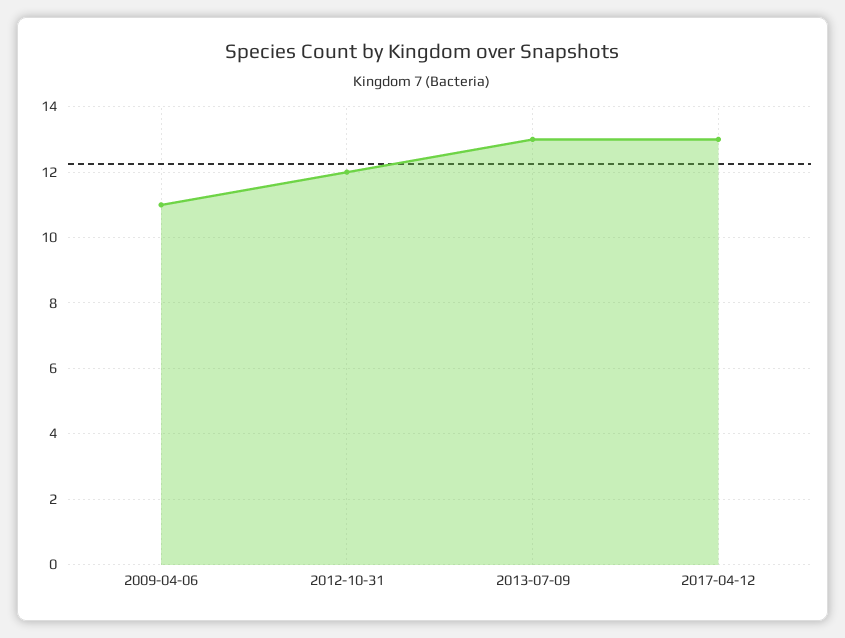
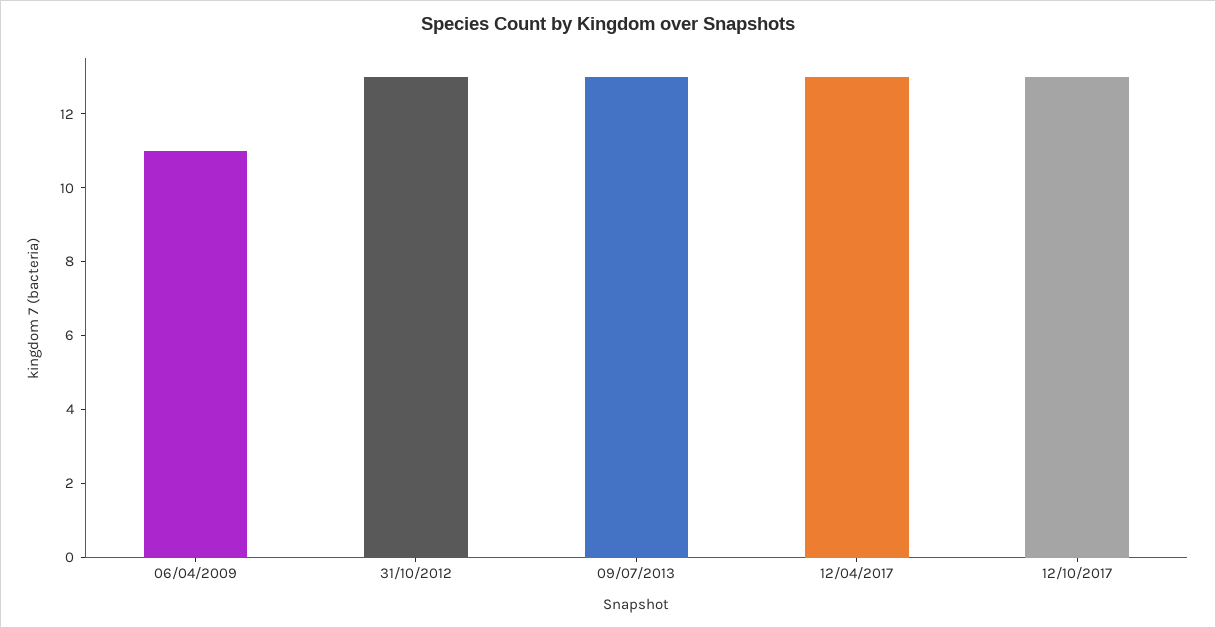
2012-10-31: 12 -> 13
12/10/2017: none -> 13

